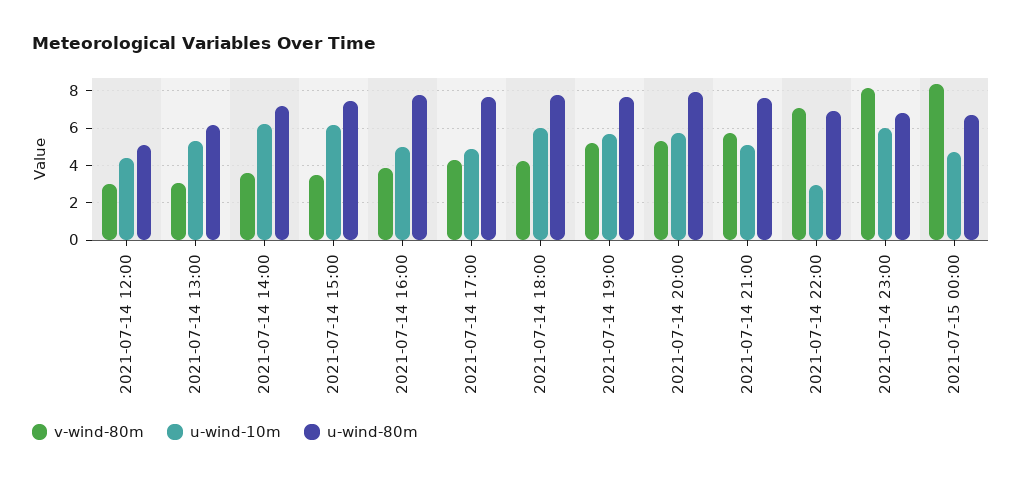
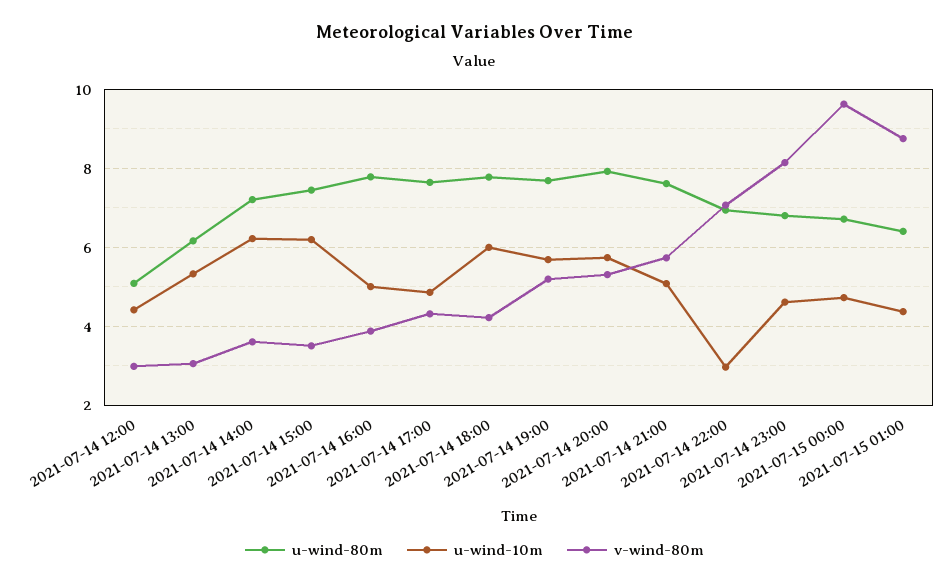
u-wind-10m, 2021-07-14 23:00: 6 -> 4.6
v-wind-80m, 2021-07-15 00:00: 8.5 -> 9.6
u-wind-80m, 2021-07-15 01:00: none -> 6.4
u-wind-10m, 2021-07-15 01:00: none -> 4.4
v-wind-80m, 2021-07-15 01:00: none -> 8.8

